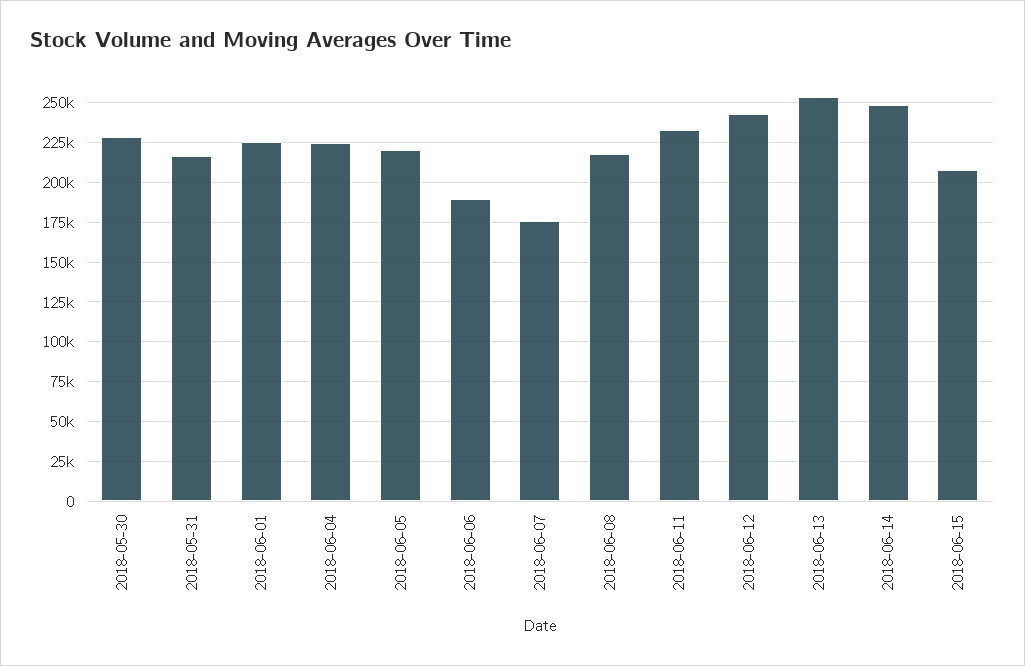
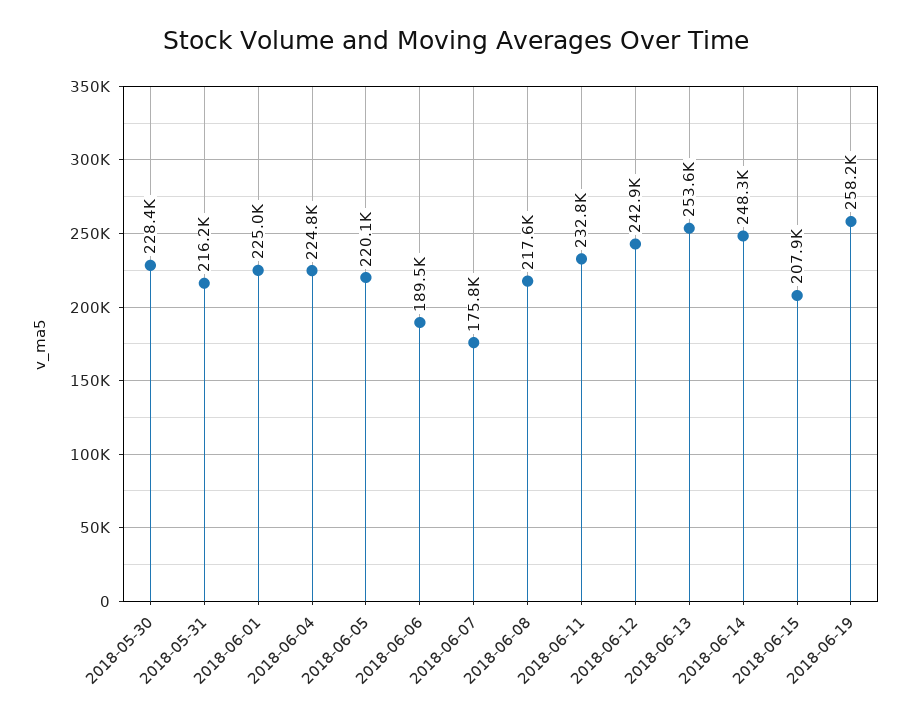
2018-06-19: none -> 258200

